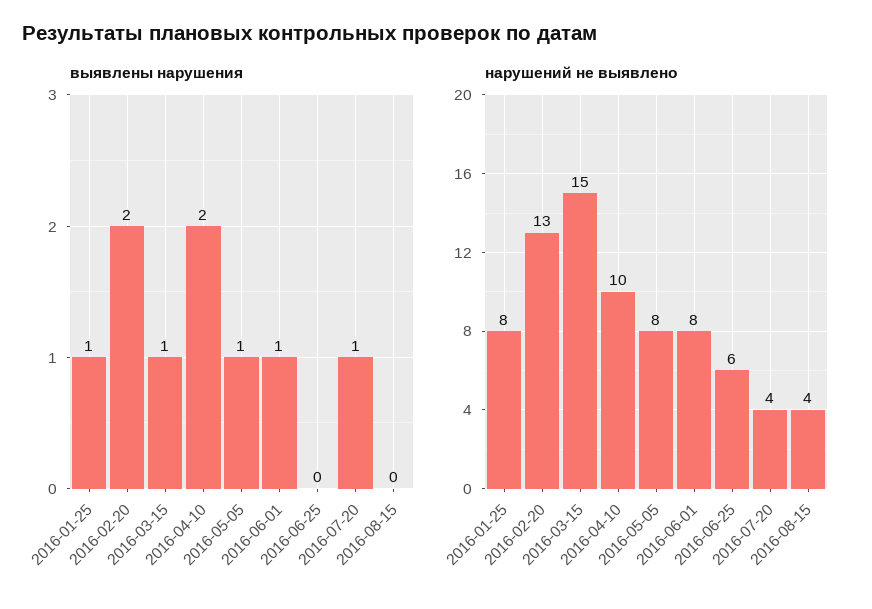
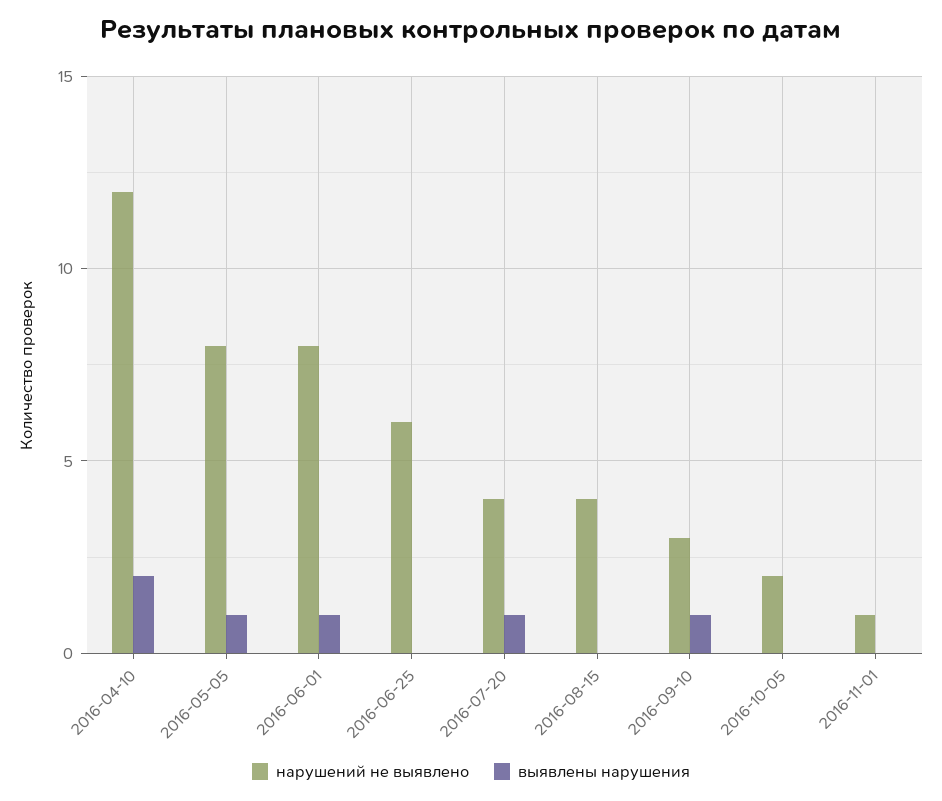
выявлены нарушения, 2016-01-25: 1 -> none
выявлены нарушения, 2016-02-20: 2 -> none
выявлены нарушения, 2016-03-15: 1 -> none
нарушений не выявлено, 2016-01-25: 8 -> none
нарушений не выявлено, 2016-02-20: 13 -> none
нарушений не выявлено, 2016-03-15: 15 -> none
нарушений не выявлено, 2016-04-10: 10 -> 12
нарушений не выявлено, 2016-09-10: none -> 3
выявлены нарушения, 2016-09-10: none -> 1
нарушений не выявлено, 2016-10-05: none -> 2
выявлены нарушения, 2016-10-05: none -> 0
нарушений не выявлено, 2016-11-01: none -> 1
выявлены нарушения, 2016-11-01: none -> 0

